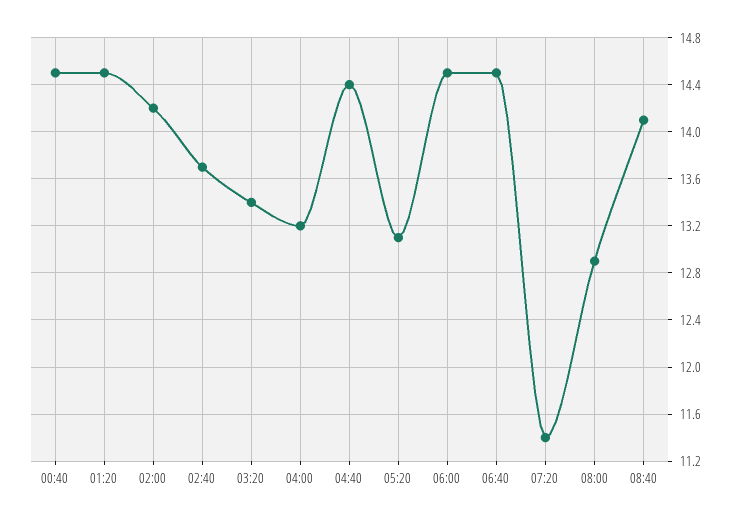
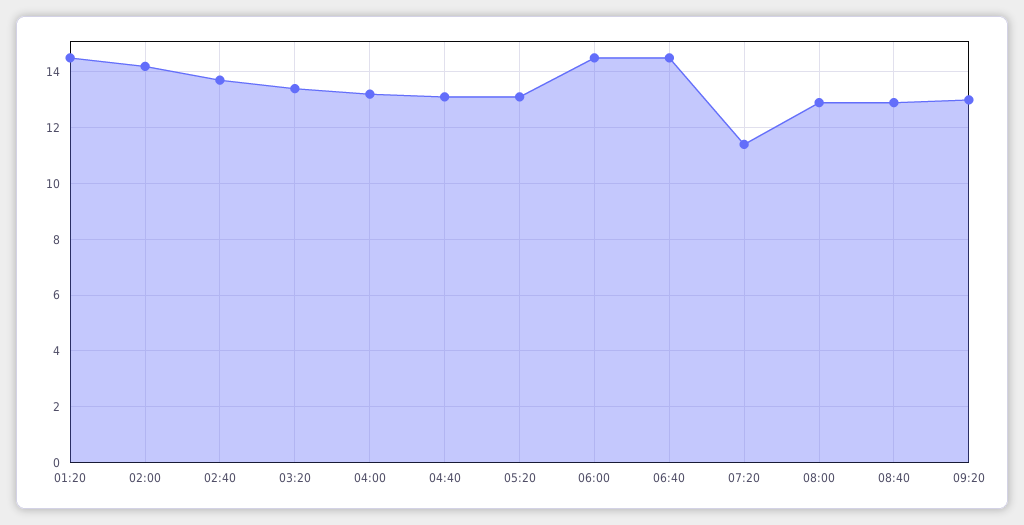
00:40: 14.5 -> none
04:40: 14.4 -> 13
08:40: 14.1 -> 13
09:20: none -> 13

